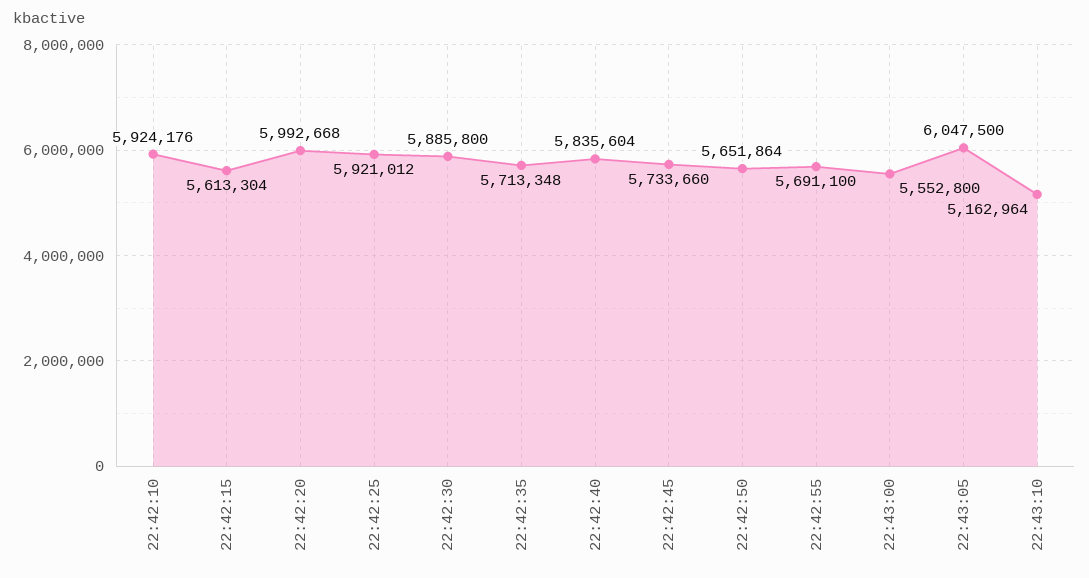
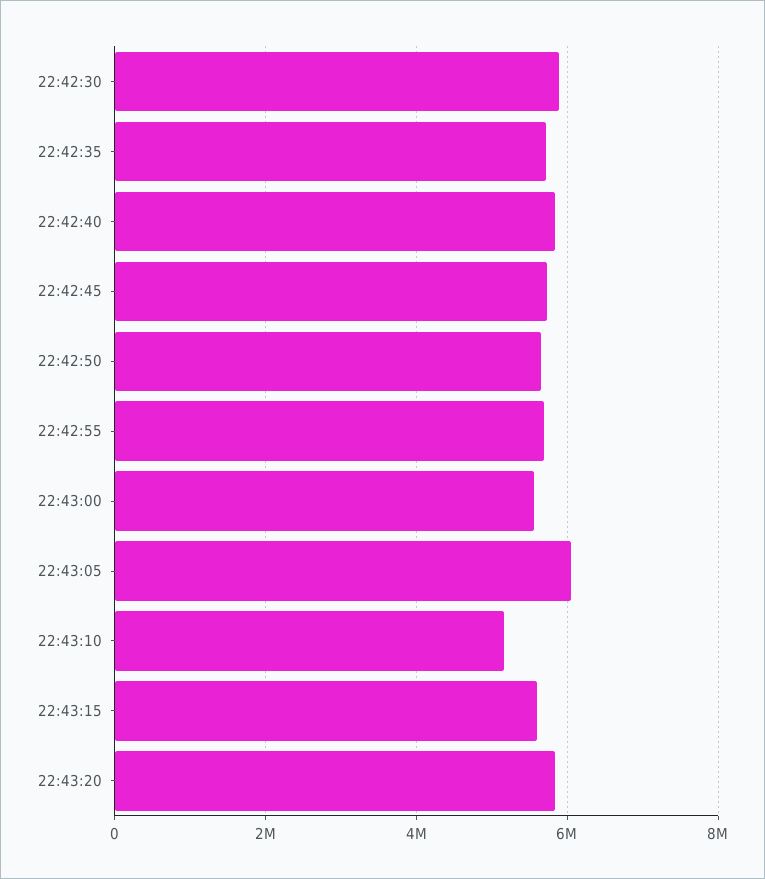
22:42:10: 5924176 -> none
22:42:15: 5613304 -> none
22:42:20: 5992668 -> none
22:42:25: 5921012 -> none
22:43:15: none -> 5600000
22:43:20: none -> 5800000

